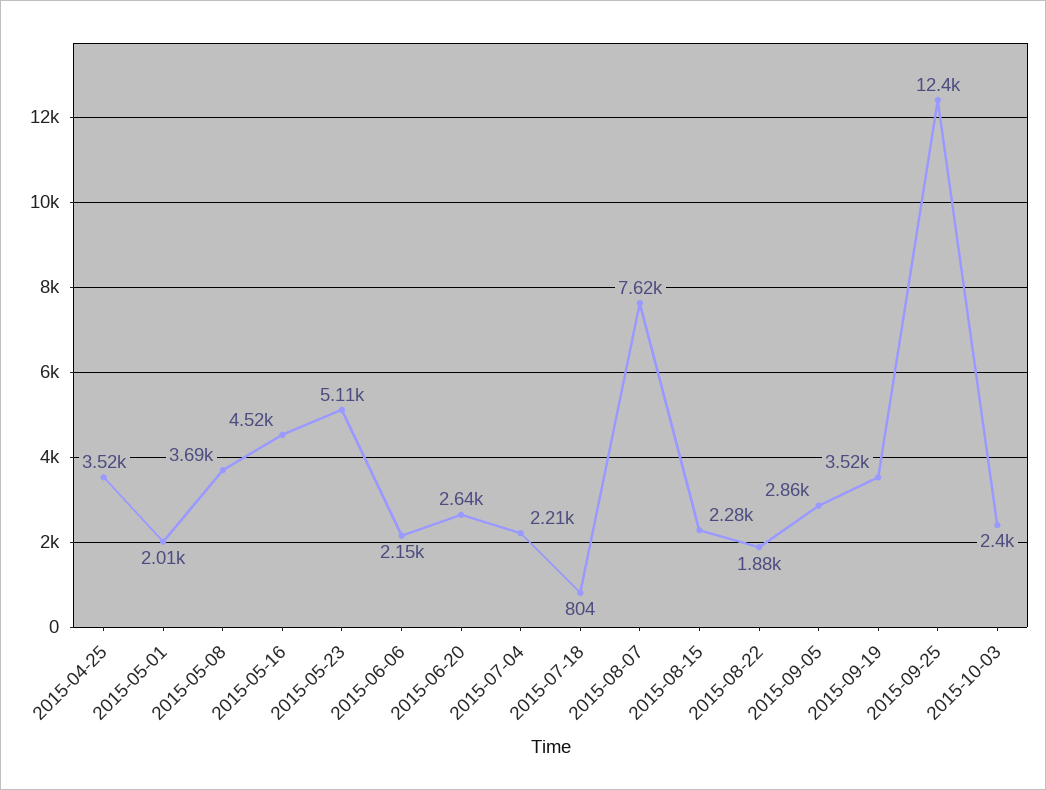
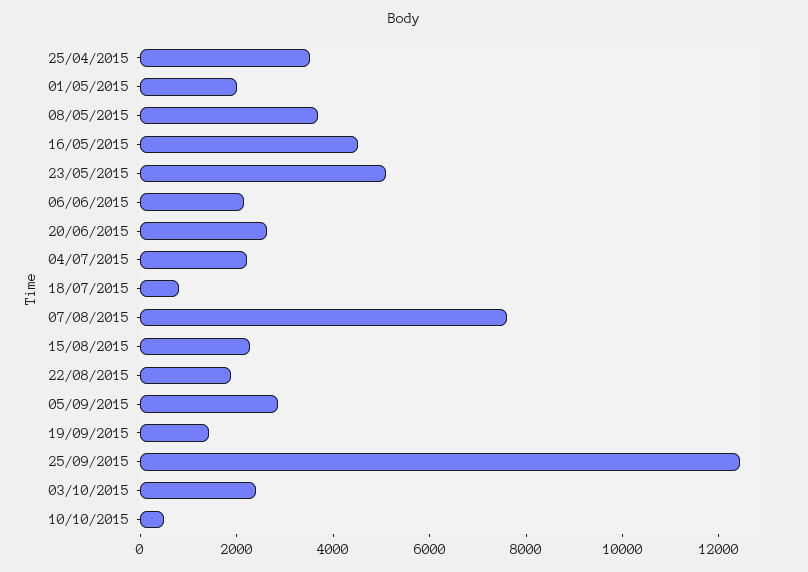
2015-09-19: 3520 -> 1500
10/10/2015: none -> 500

